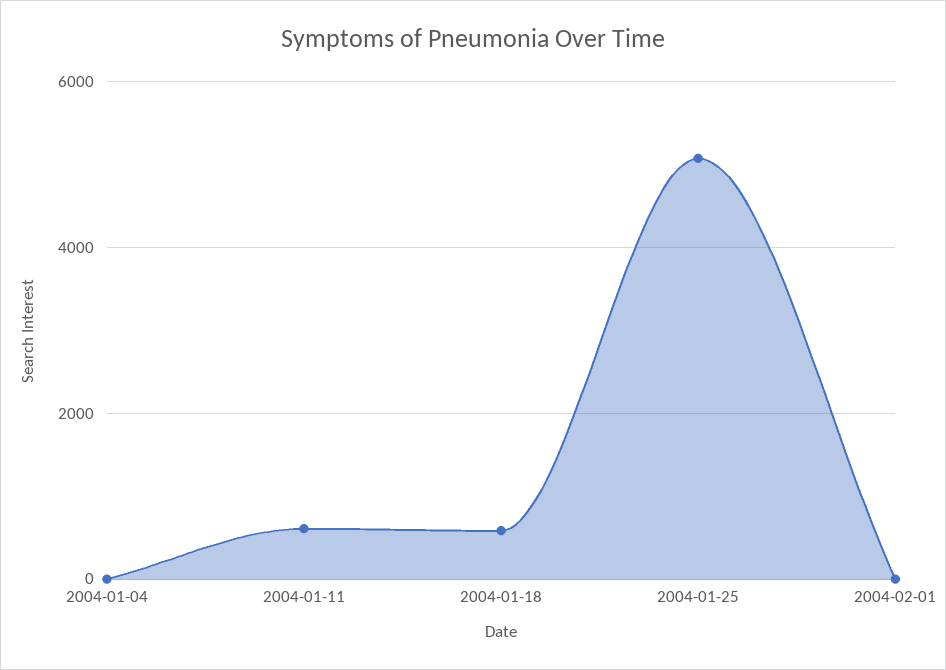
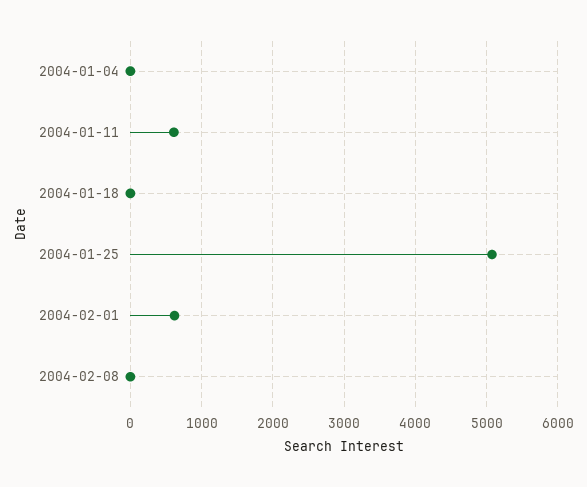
2004-01-18: 600 -> 0
2004-02-01: 0 -> 600
2004-02-08: none -> 0

